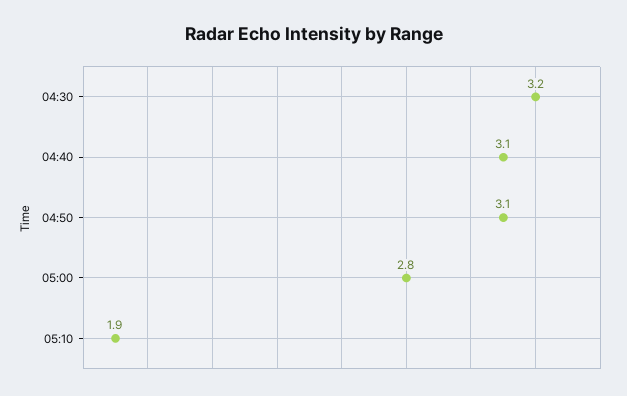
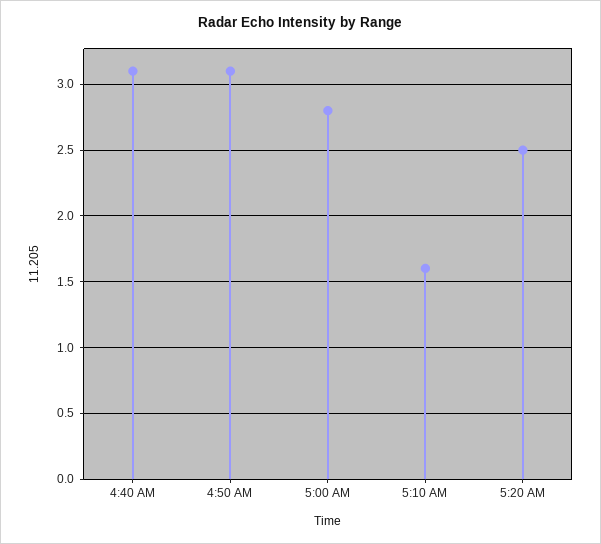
04:30: 3.2 -> none
05:10: 1.9 -> 1.6
5:20 AM: none -> 2.5

